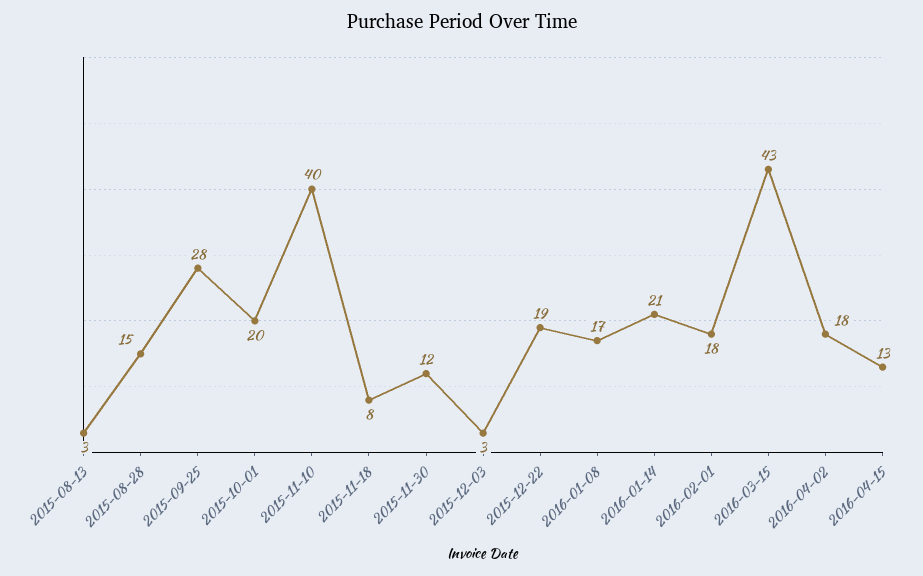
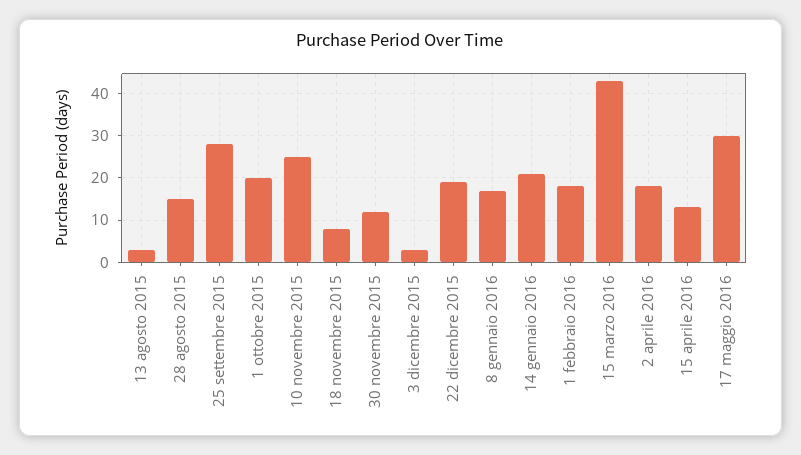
2015-11-10: 40 -> 25
17 maggio 2016: none -> 30

